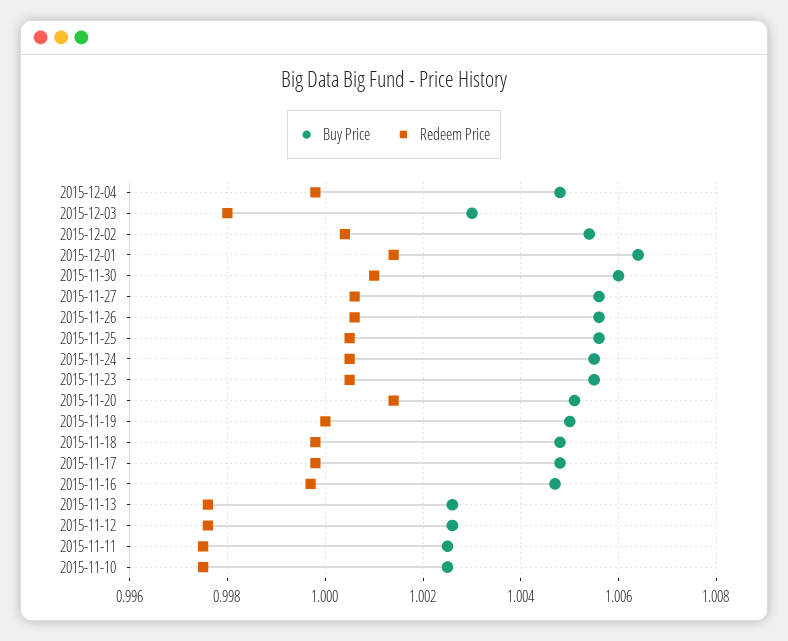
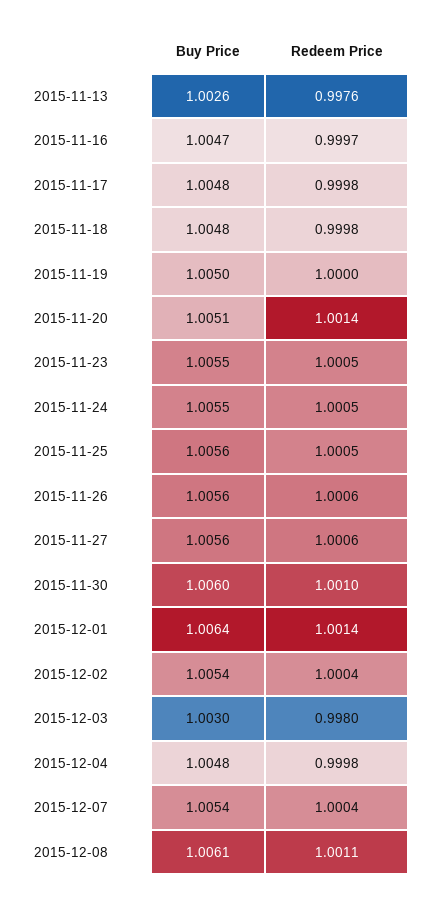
Buy Price, 2015-11-12: 1.0025 -> none
Redeem Price, 2015-11-12: 0.9975 -> none
Buy Price, 2015-11-11: 1.0025 -> none
Redeem Price, 2015-11-11: 0.9975 -> none
Buy Price, 2015-11-10: 1.0025 -> none
Redeem Price, 2015-11-10: 0.9975 -> none
Buy Price, 2015-12-07: none -> 1.0054
Redeem Price, 2015-12-07: none -> 1.0004
Buy Price, 2015-12-08: none -> 1.0061
Redeem Price, 2015-12-08: none -> 1.0011

